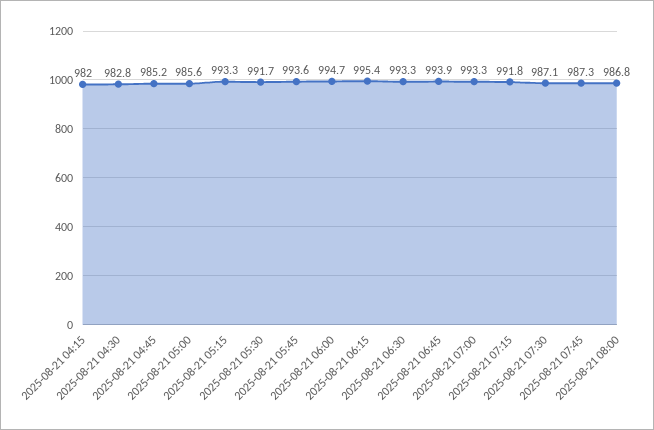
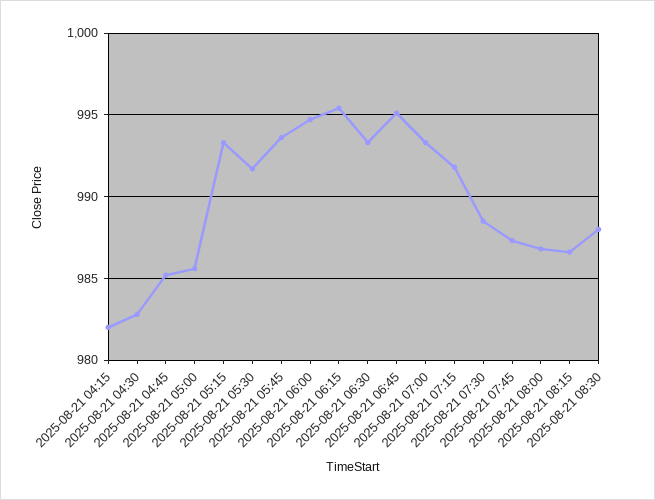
2025-08-21 06:45: 993.9 -> 995
2025-08-21 07:30: 987.1 -> 988.5
2025-08-21 08:15: none -> 986.5
2025-08-21 08:30: none -> 988

